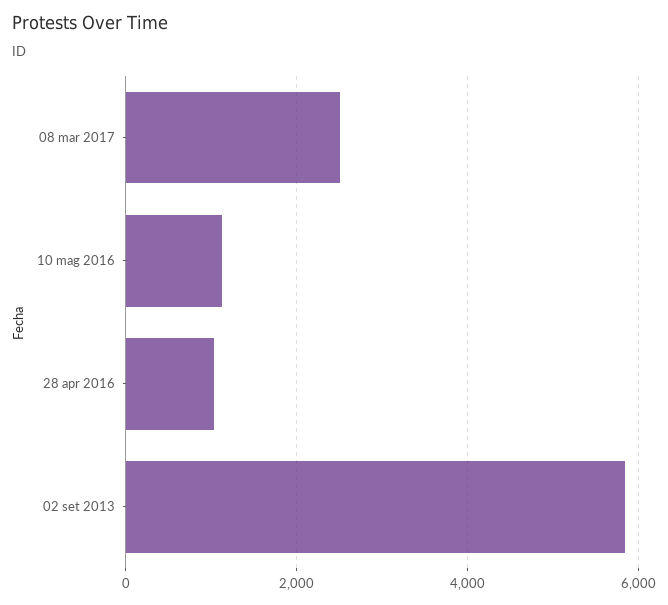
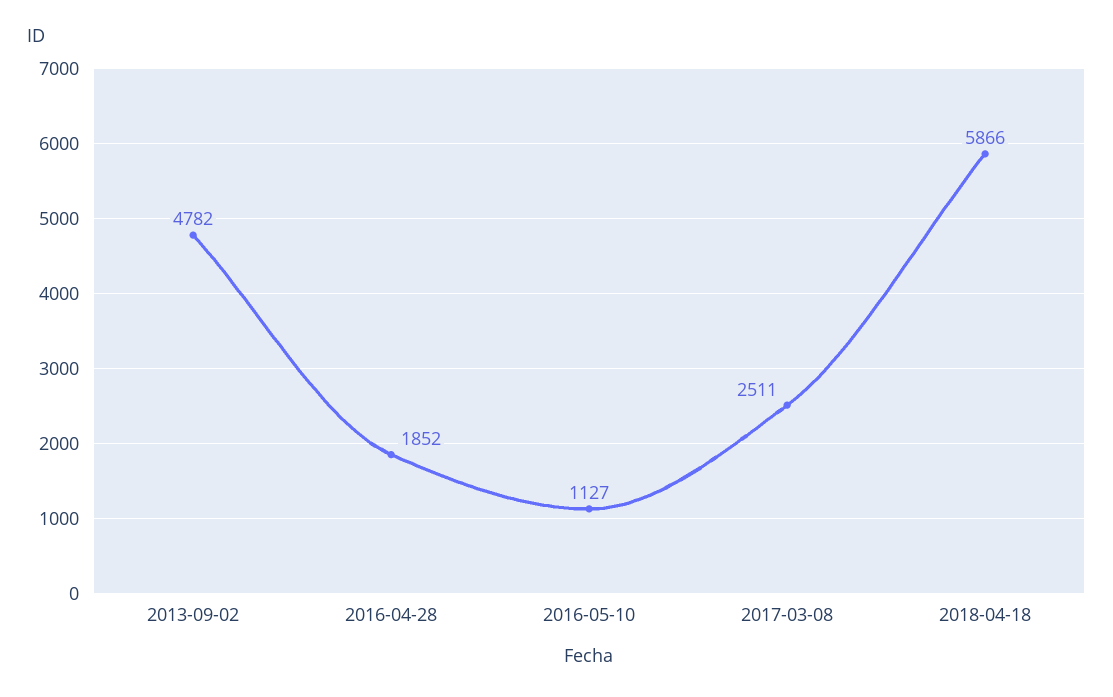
28 apr 2016: 1000 -> 1852
02 set 2013: 5800 -> 4782
2018-04-18: none -> 5866

